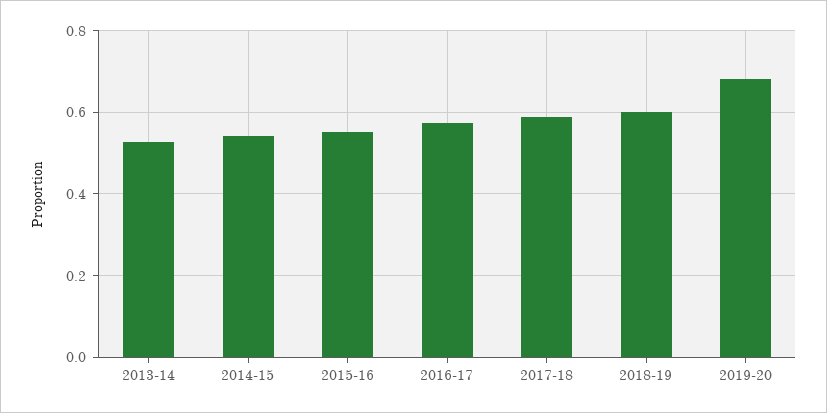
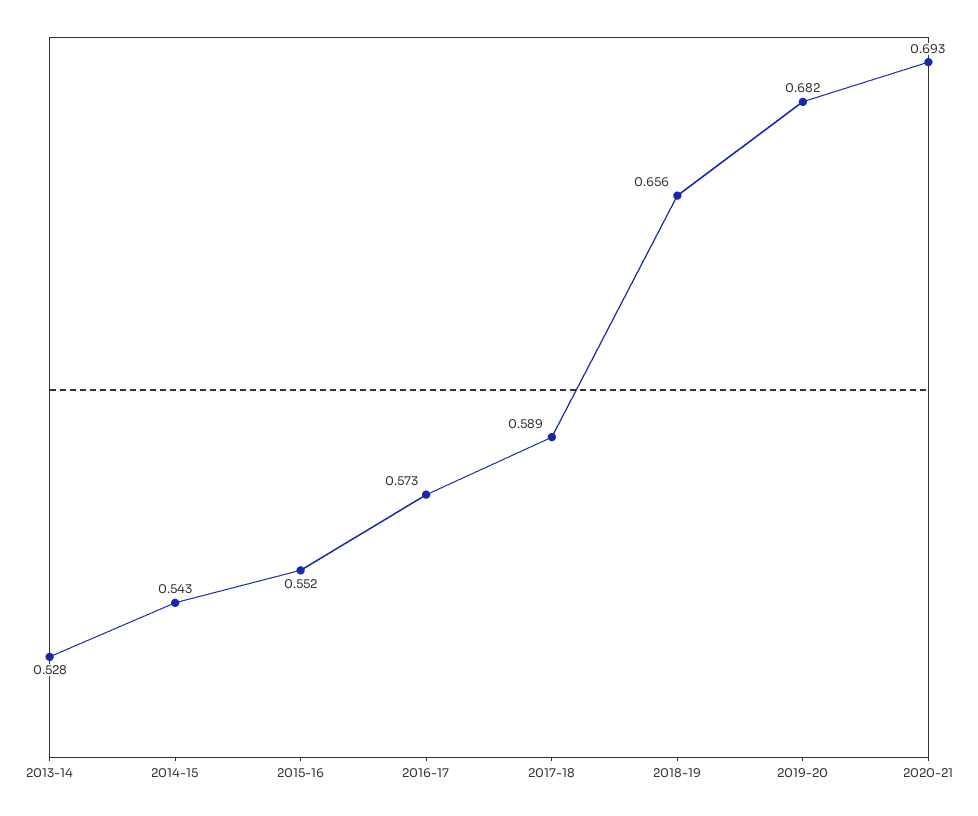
2018-19: 0.6 -> 0.656
2020-21: none -> 0.693

